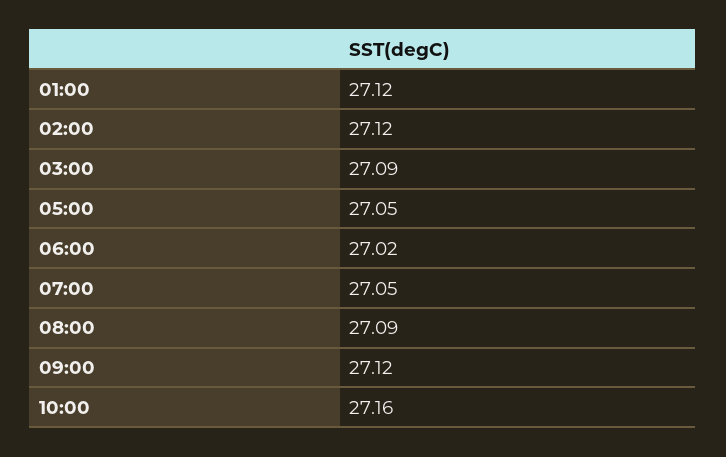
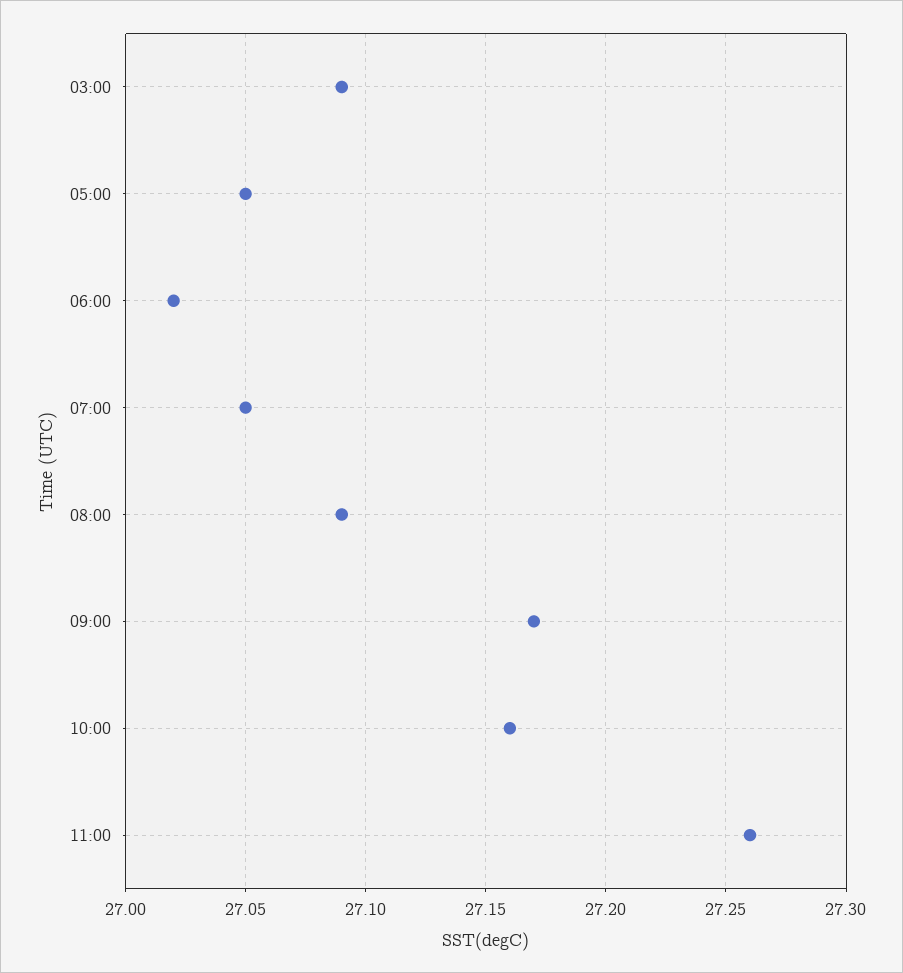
01:00: 27.12 -> none
02:00: 27.12 -> none
09:00: 27.12 -> 27.17
11:00: none -> 27.26

